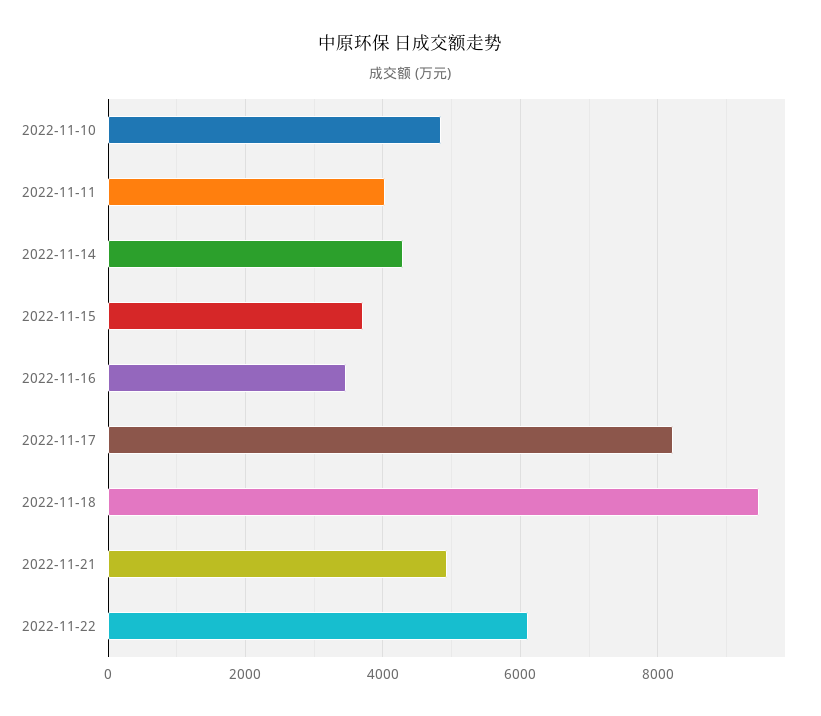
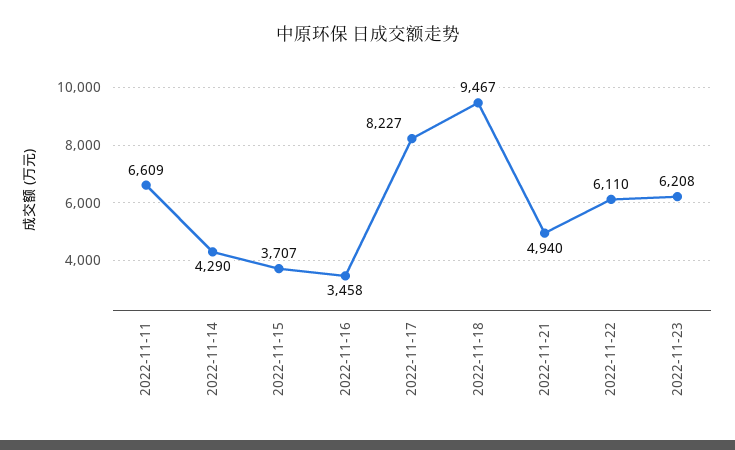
2022-11-10: 4800 -> none
2022-11-11: 4000 -> 6609
2022-11-23: none -> 6208

